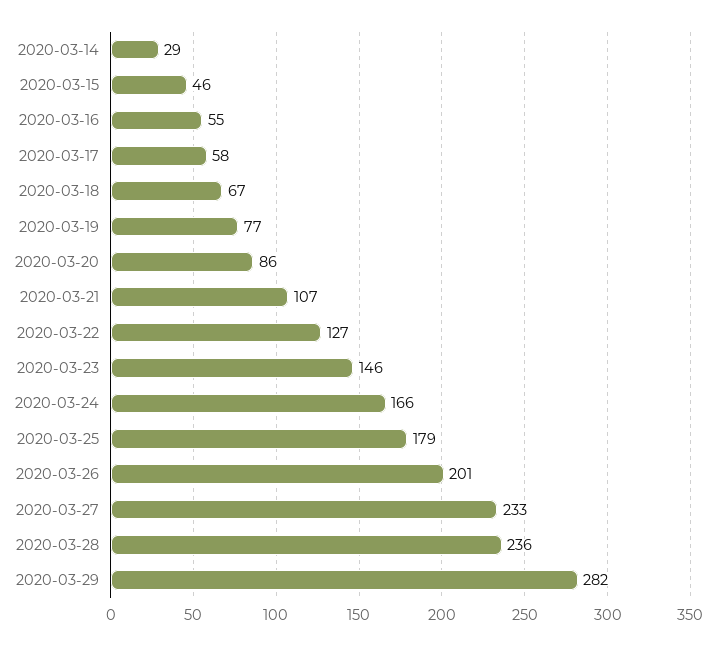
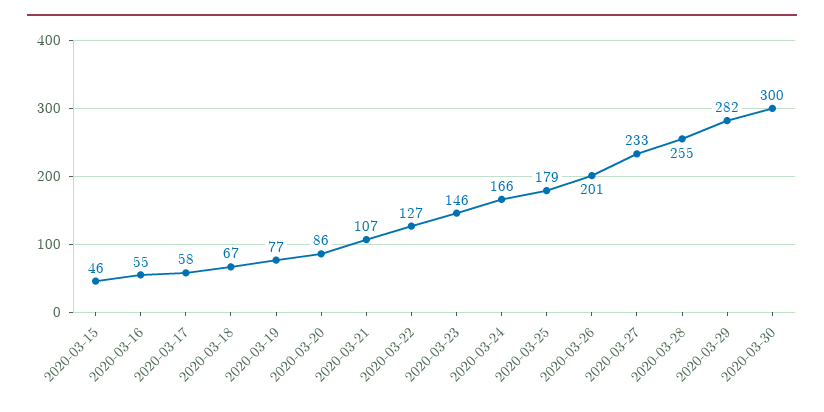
2020-03-14: 29 -> none
2020-03-28: 236 -> 255
2020-03-30: none -> 300

